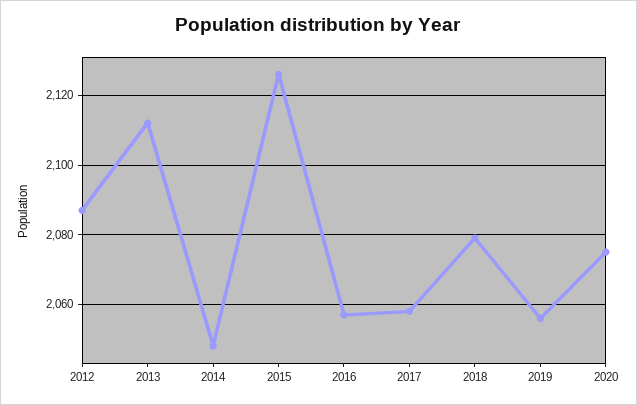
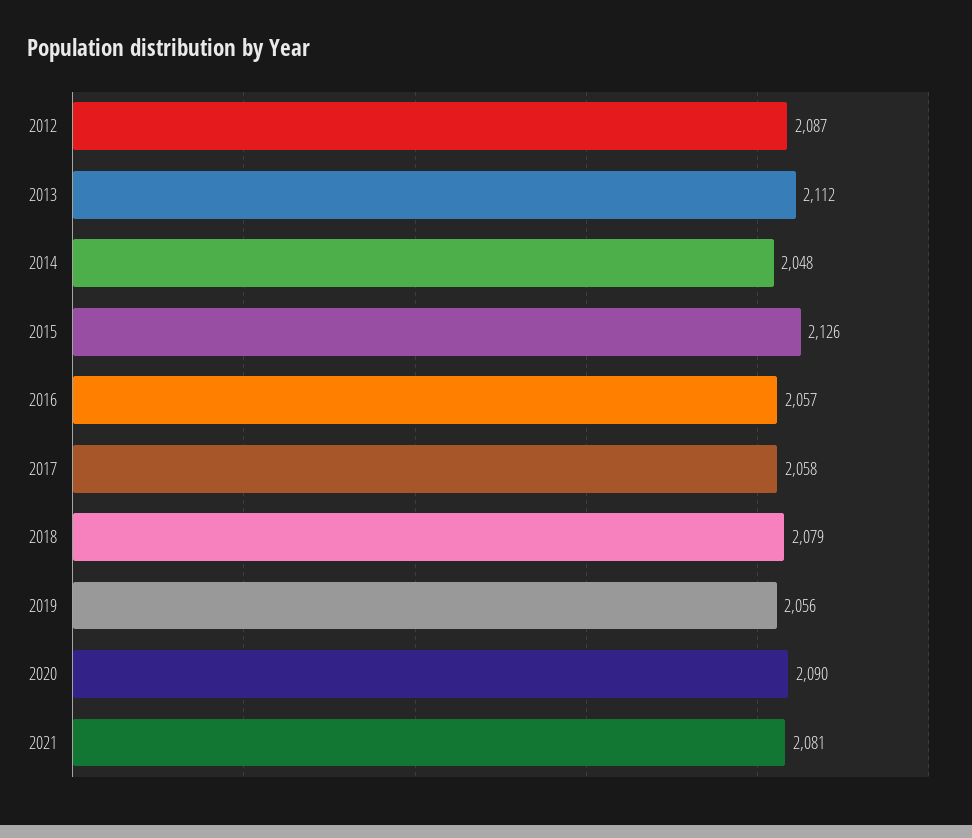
2020: 2075 -> 2090
2021: none -> 2081

